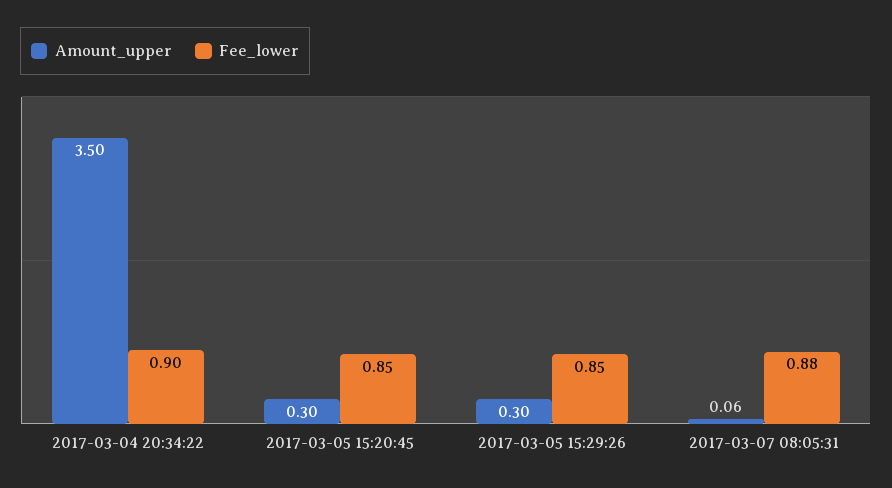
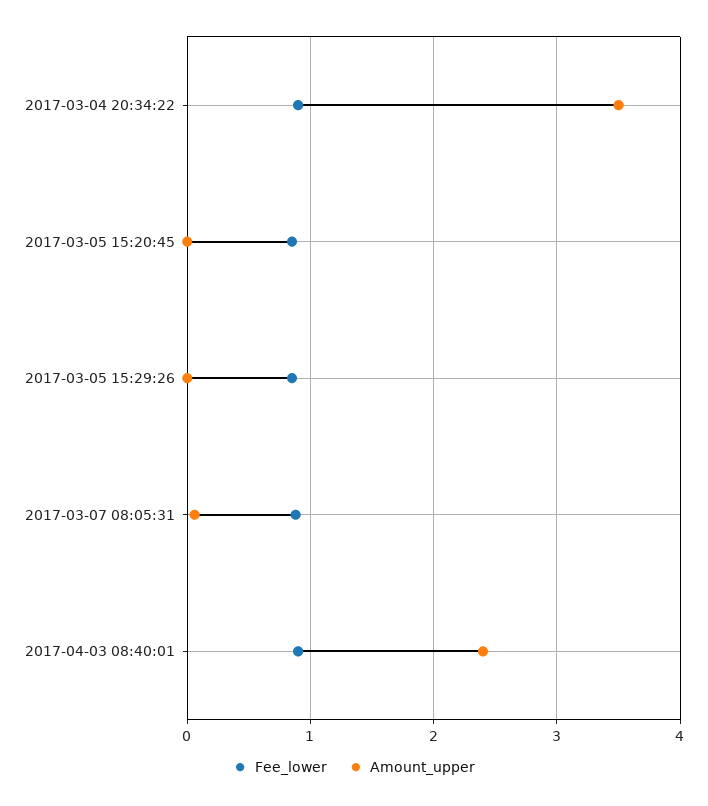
Amount_upper, 2017-03-05 15:20:45: 0.3 -> 0
Amount_upper, 2017-03-05 15:29:26: 0.3 -> 0
Fee_lower, 2017-04-03 08:40:01: none -> 0.9
Amount_upper, 2017-04-03 08:40:01: none -> 2.4

